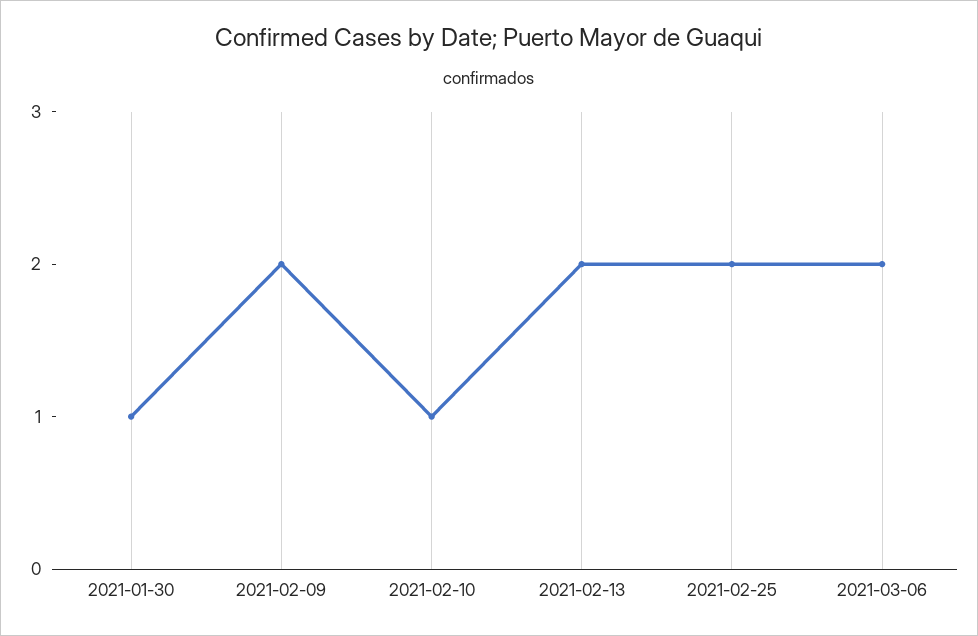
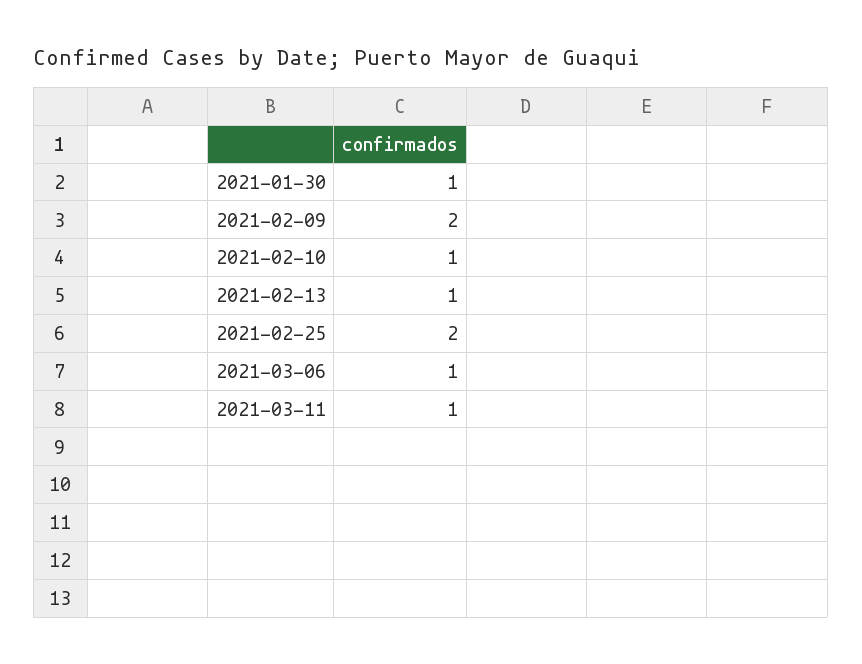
2021-02-13: 2 -> 1
2021-03-06: 2 -> 1
2021-03-11: none -> 1

